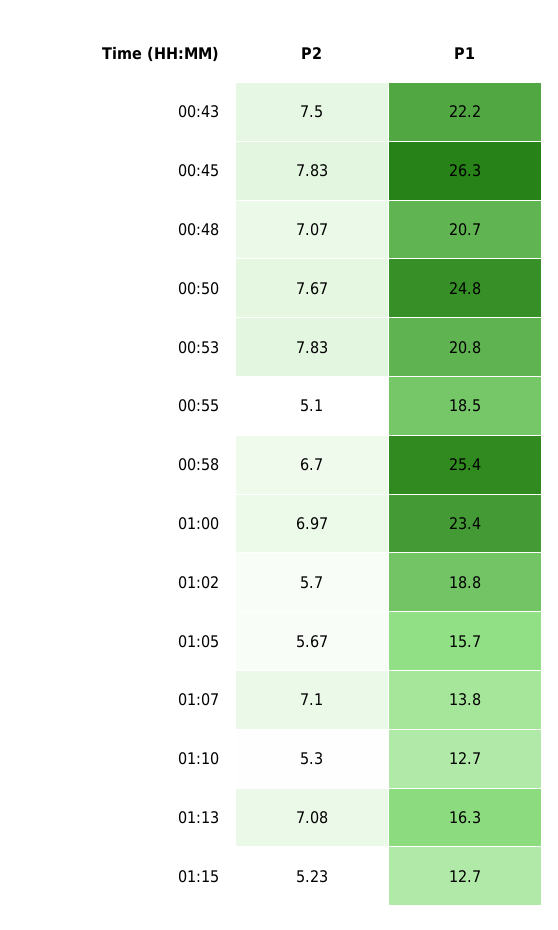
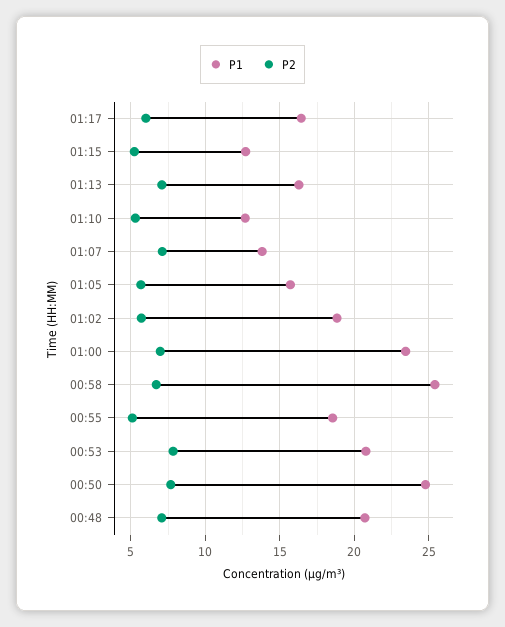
P2, 00:43: 7.5 -> none
P1, 00:43: 22.2 -> none
P2, 00:45: 7.83 -> none
P1, 00:45: 26.3 -> none
P1, 01:17: none -> 16.5
P2, 01:17: none -> 6

